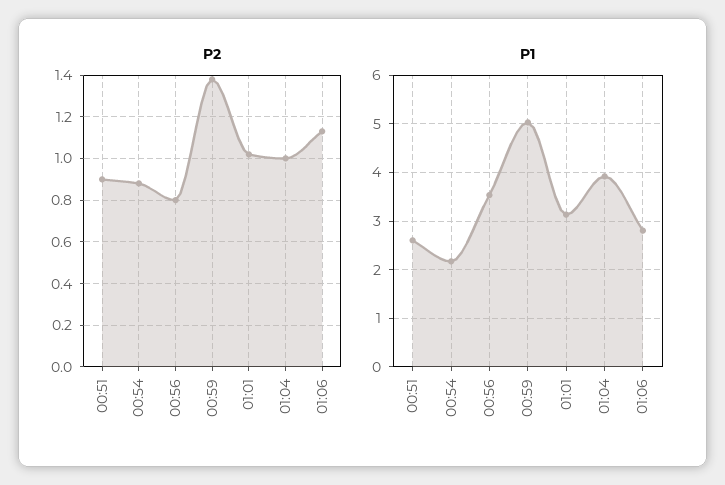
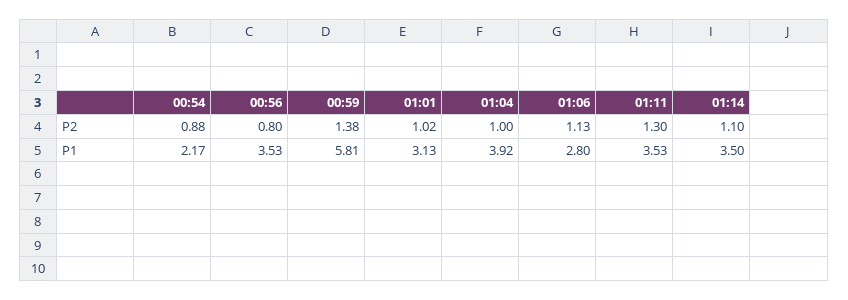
P2, 00:51: 0.9 -> none
P1, 00:51: 2.6 -> none
P1, 00:59: 5 -> 5.81
P2, 01:11: none -> 1.3
P2, 01:14: none -> 1.1
P1, 01:11: none -> 3.53
P1, 01:14: none -> 3.5

